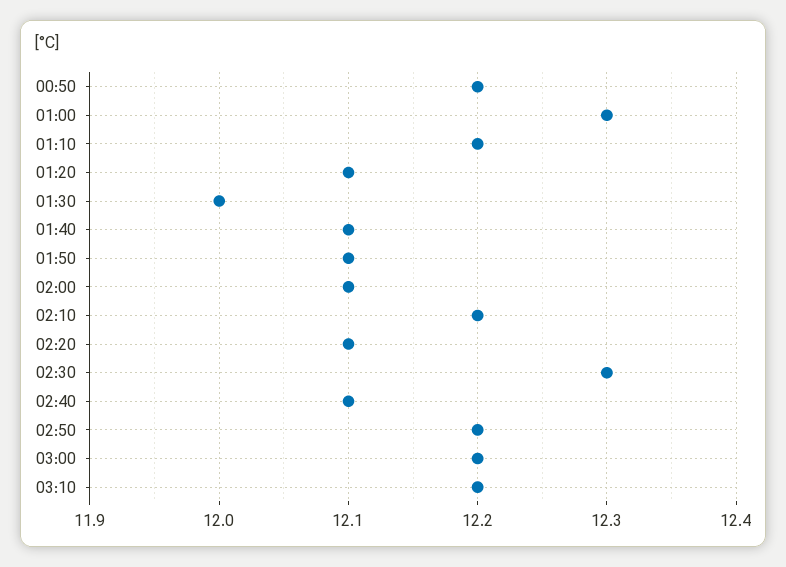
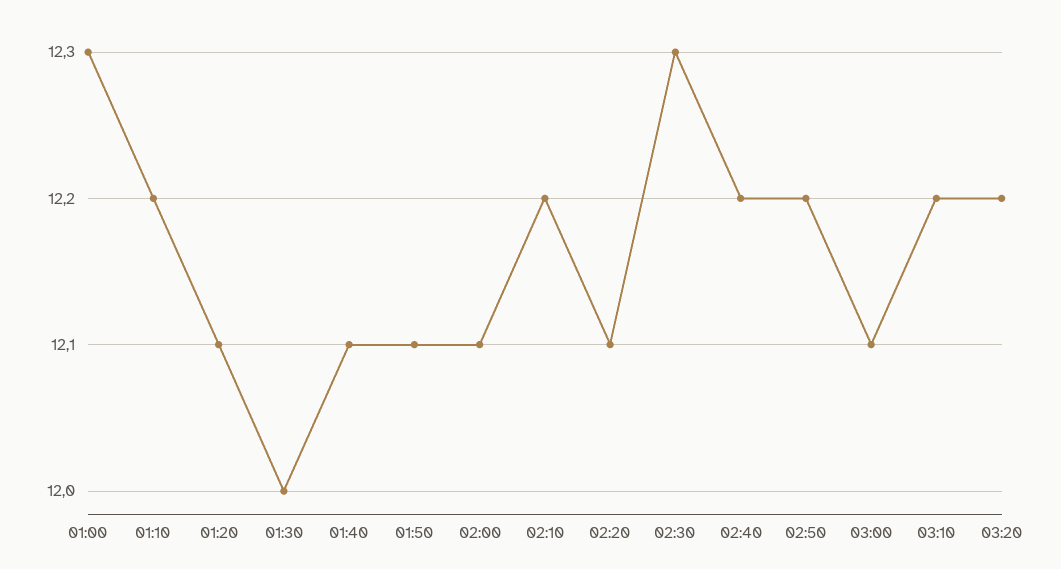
00:50: 12.2 -> none
02:40: 12.1 -> 12.2
03:00: 12.2 -> 12.1
03:20: none -> 12.2

